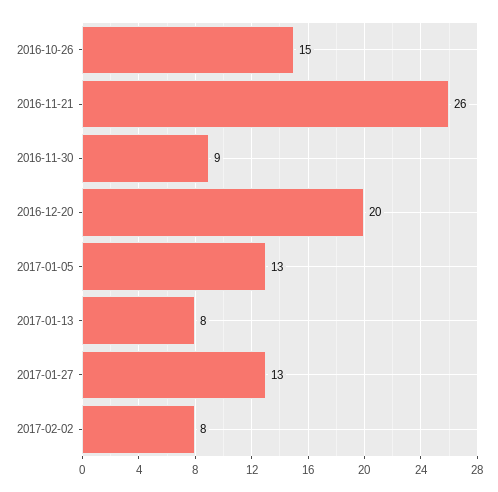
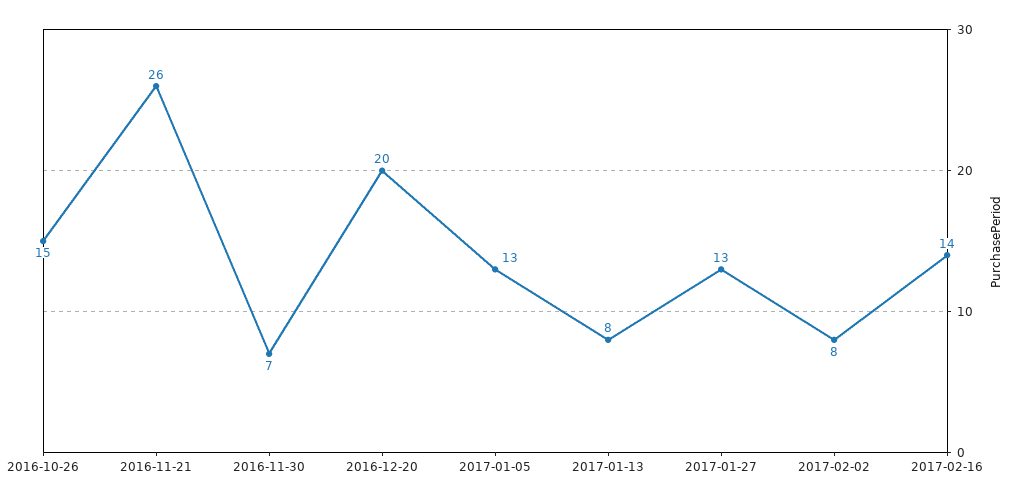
2016-11-30: 9 -> 7
2017-02-16: none -> 14

